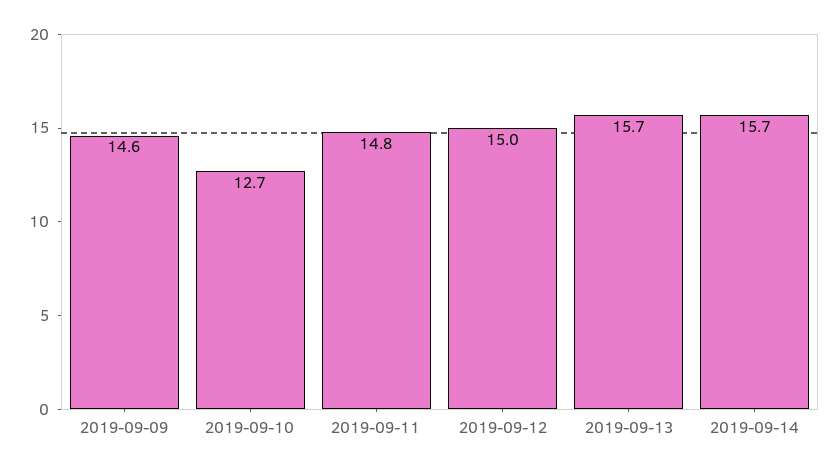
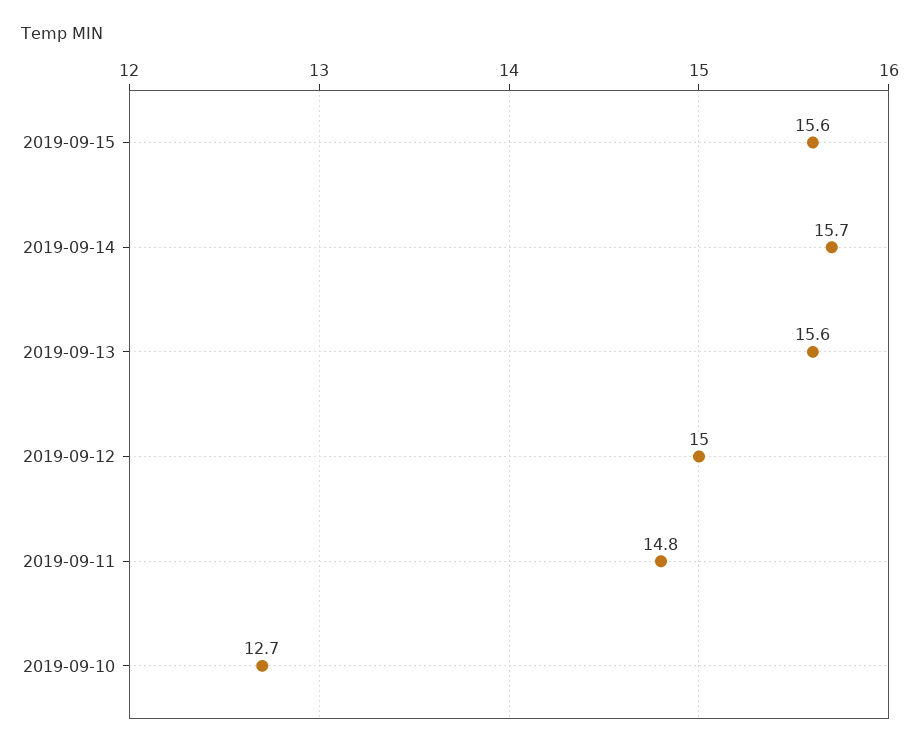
2019-09-09: 14.6 -> none
2019-09-13: 15.7 -> 15.6
2019-09-15: none -> 15.6

